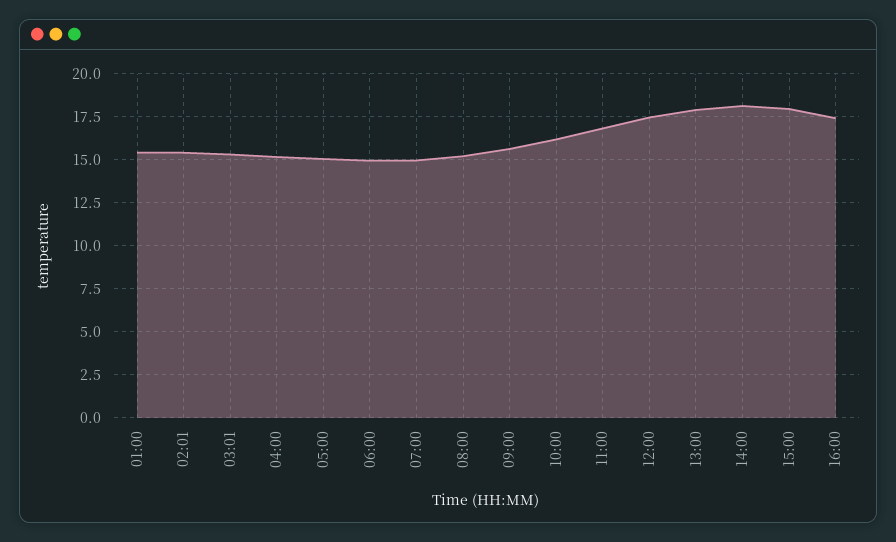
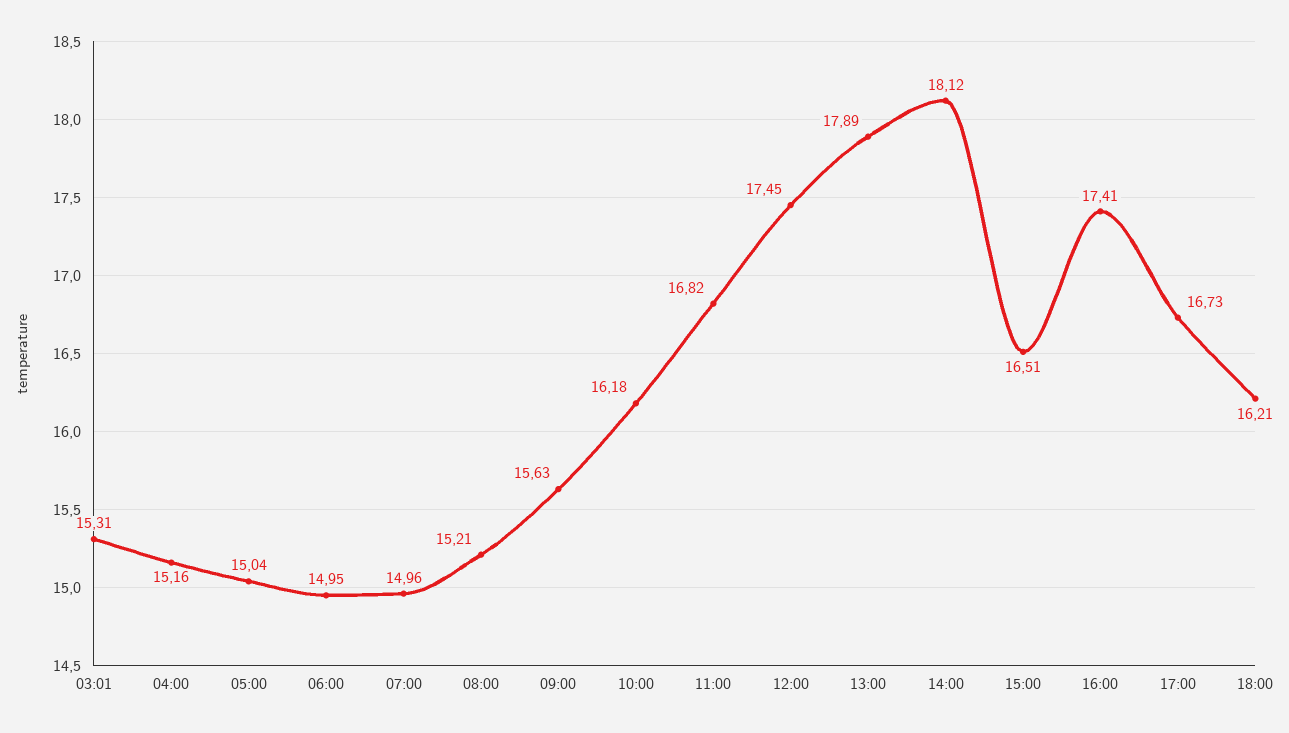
01:00: 15.5 -> none
02:01: 15.5 -> none
15:00: 18 -> 16.51
17:00: none -> 16.73
18:00: none -> 16.21

